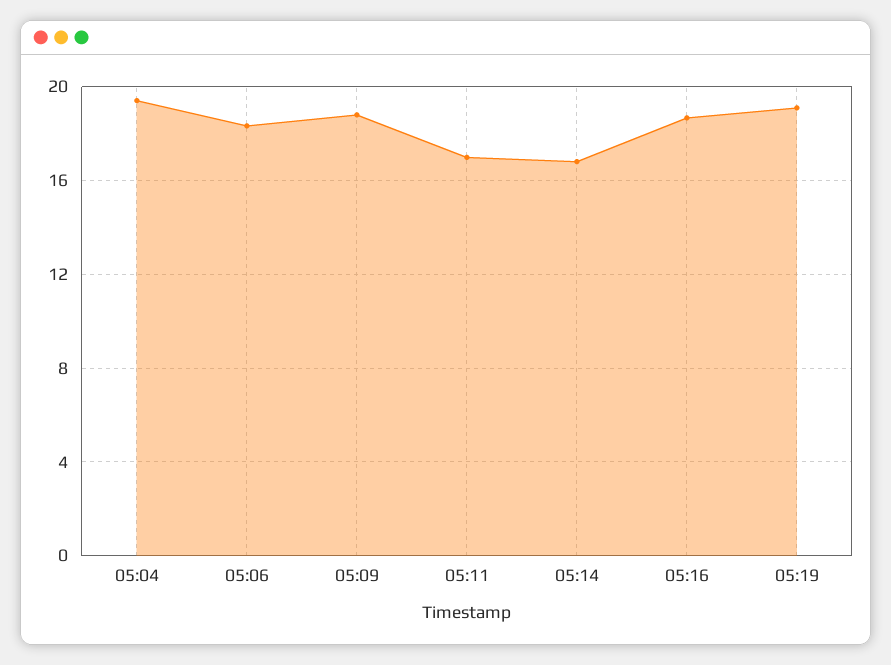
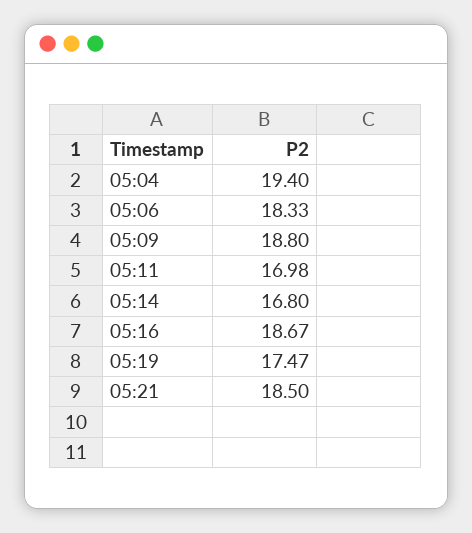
05:19: 19 -> 17.47
05:21: none -> 18.5

